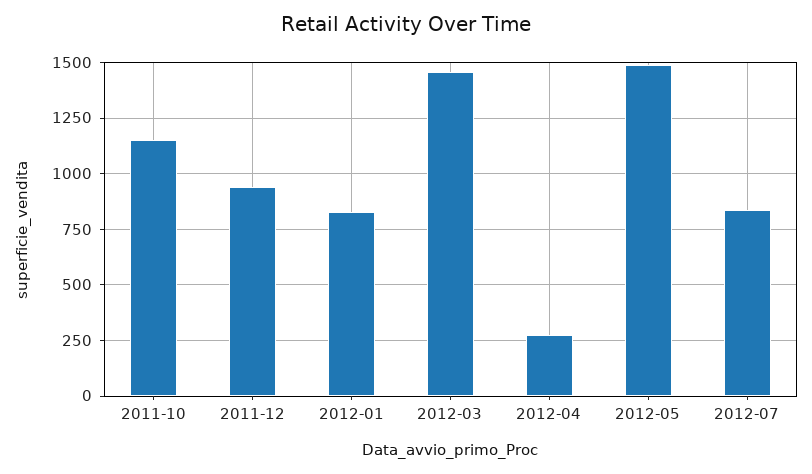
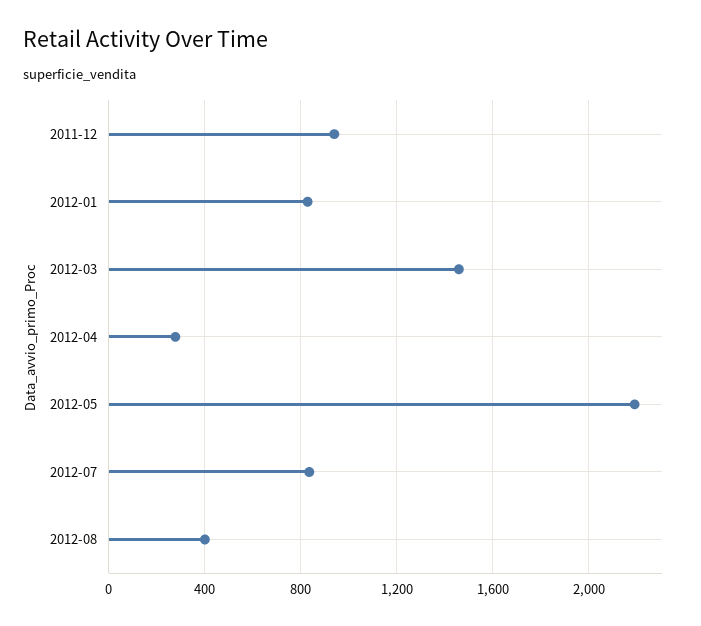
2011-10: 1150 -> none
2012-05: 1500 -> 2200
2012-08: none -> 400

